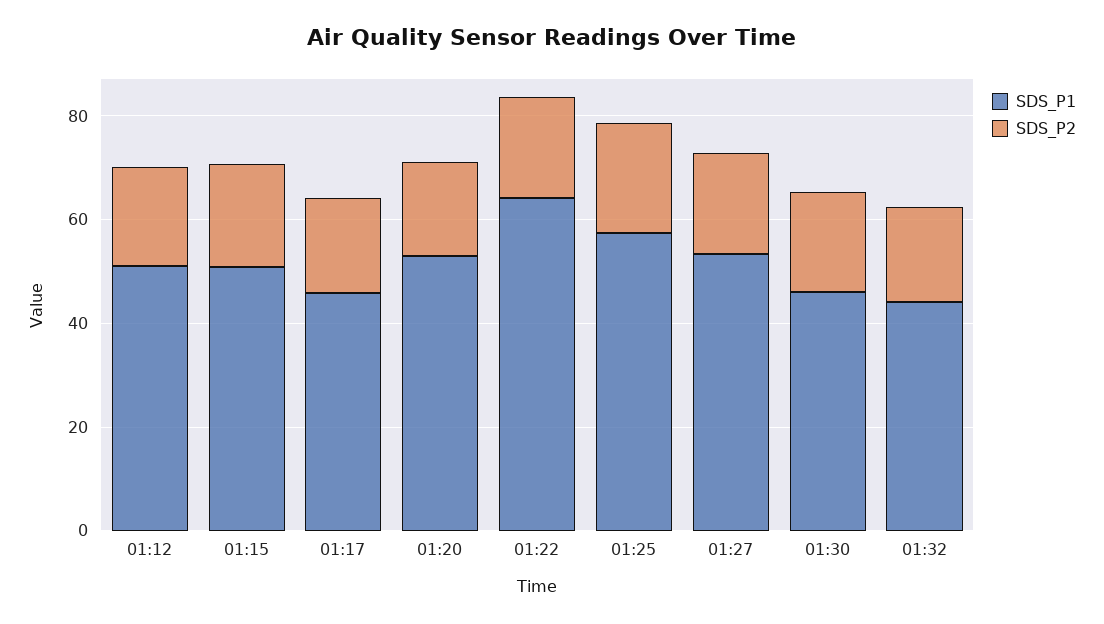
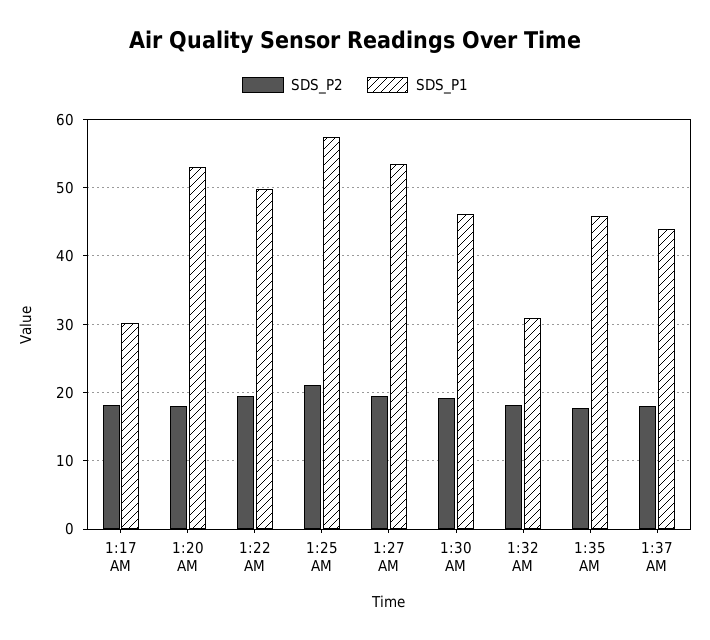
SDS_P1, 01:12: 50 -> none
SDS_P2, 01:12: 20 -> none
SDS_P1, 01:15: 50 -> none
SDS_P2, 01:15: 20 -> none
SDS_P1, 01:17: 45 -> 30
SDS_P1, 01:22: 65 -> 50
SDS_P1, 01:32: 45 -> 31
SDS_P2, 1:35 AM: none -> 18
SDS_P1, 1:35 AM: none -> 46
SDS_P2, 1:37 AM: none -> 18
SDS_P1, 1:37 AM: none -> 44

